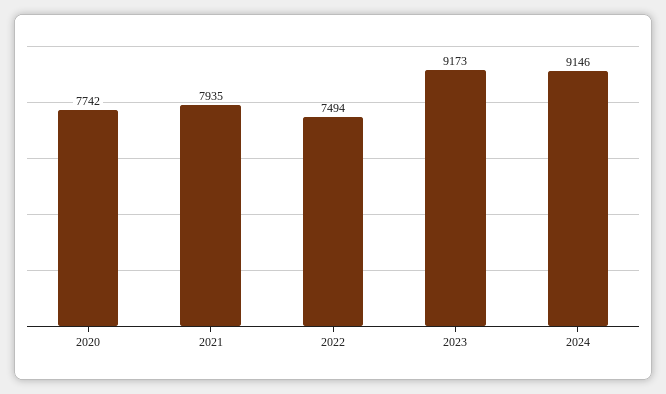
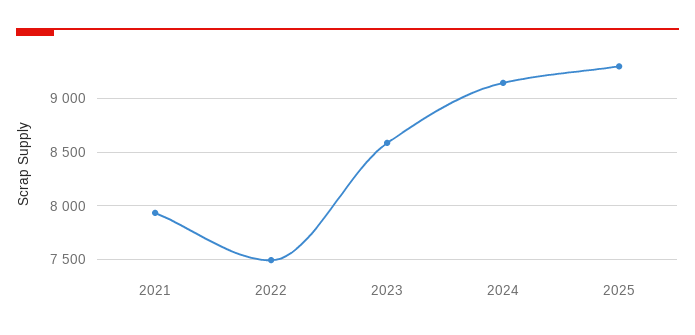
2020: 7742 -> none
2023: 9173 -> 8600
2025: none -> 9300

